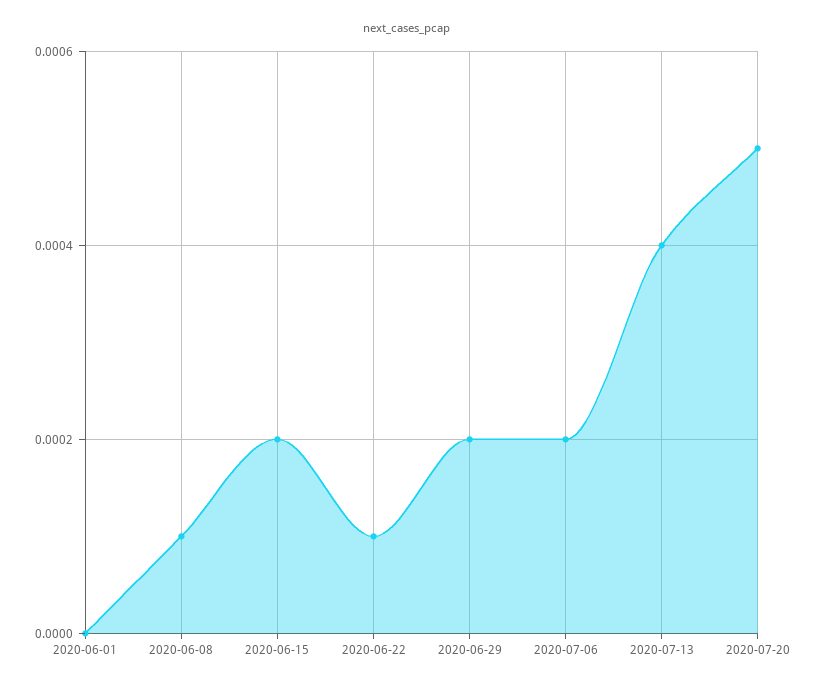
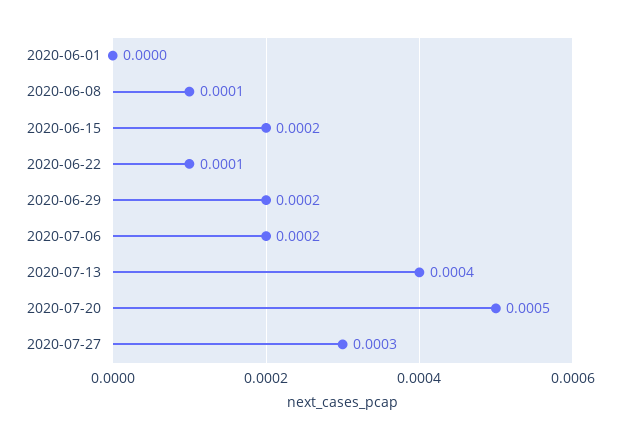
2020-07-27: none -> 0.0003

